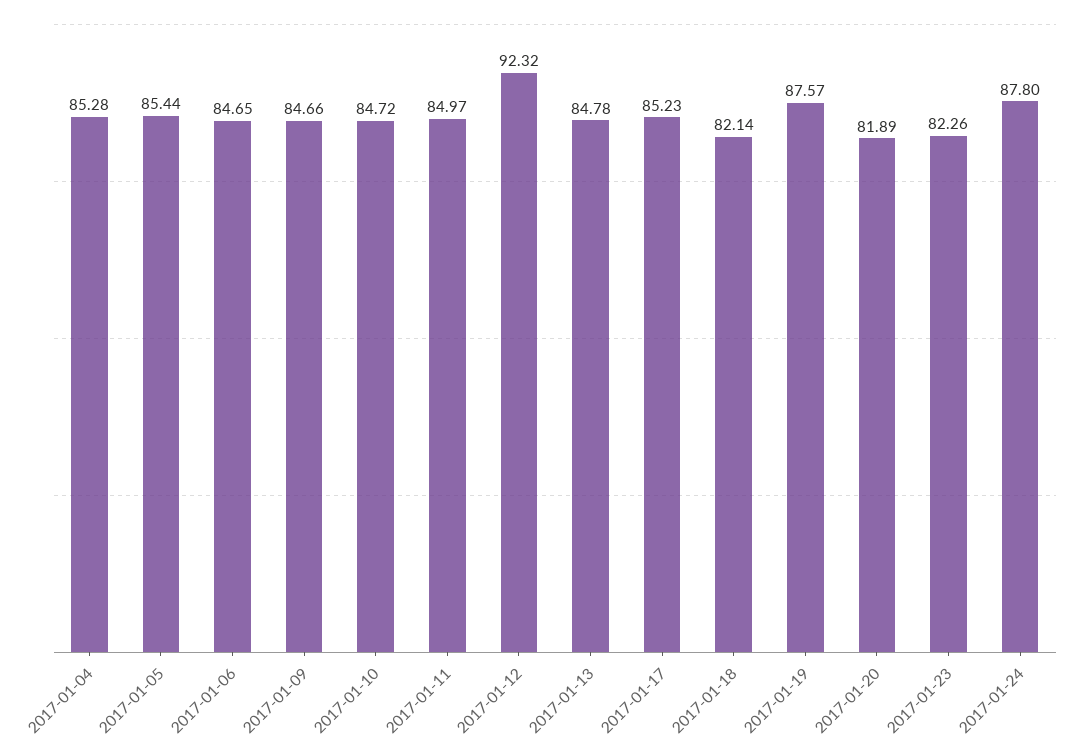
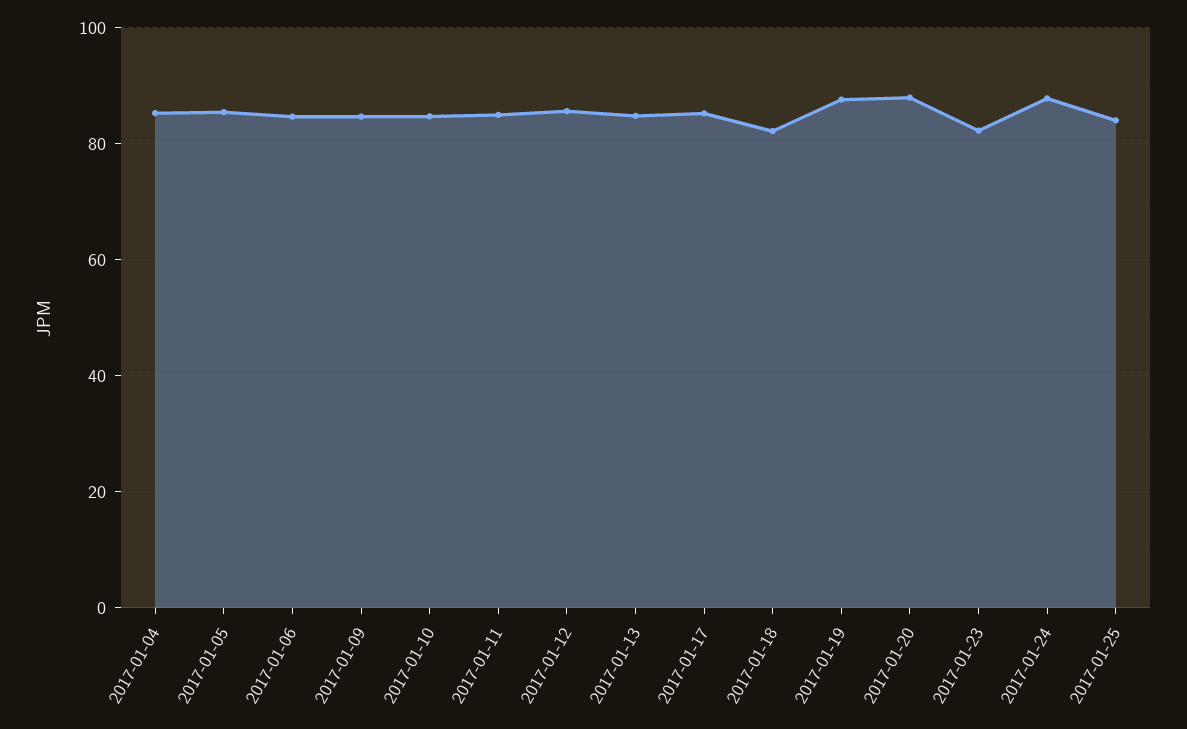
2017-01-12: 92.32 -> 86
2017-01-20: 81.89 -> 88
2017-01-25: none -> 84

